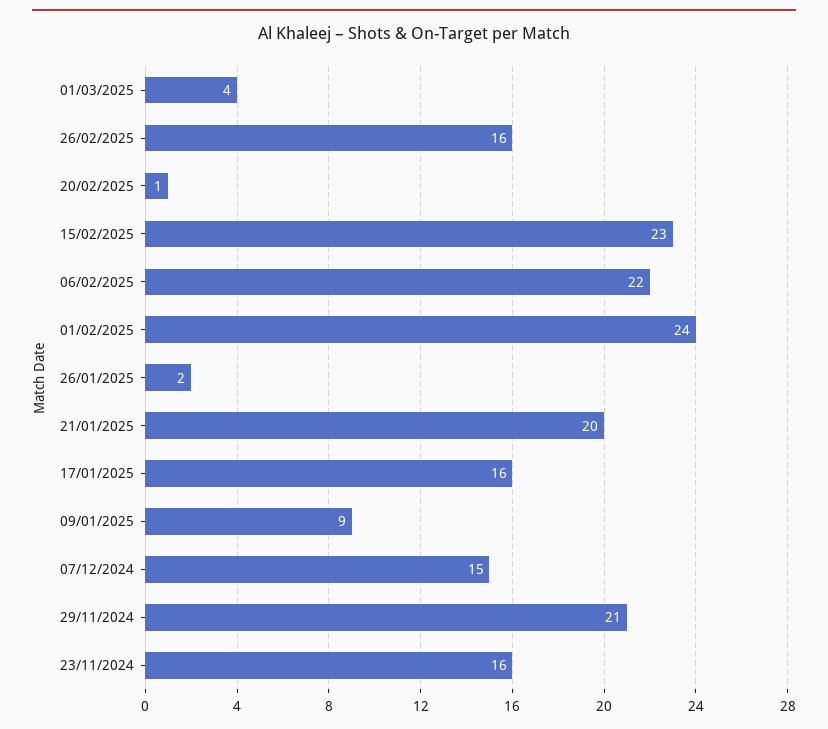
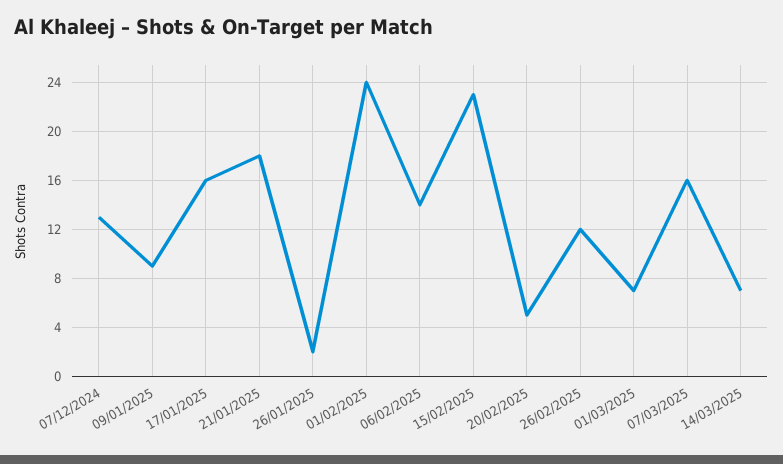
01/03/2025: 4 -> 7
26/02/2025: 16 -> 12
20/02/2025: 1 -> 5
06/02/2025: 22 -> 14
21/01/2025: 20 -> 18
07/12/2024: 15 -> 13
29/11/2024: 21 -> none
23/11/2024: 16 -> none
07/03/2025: none -> 16
14/03/2025: none -> 7

